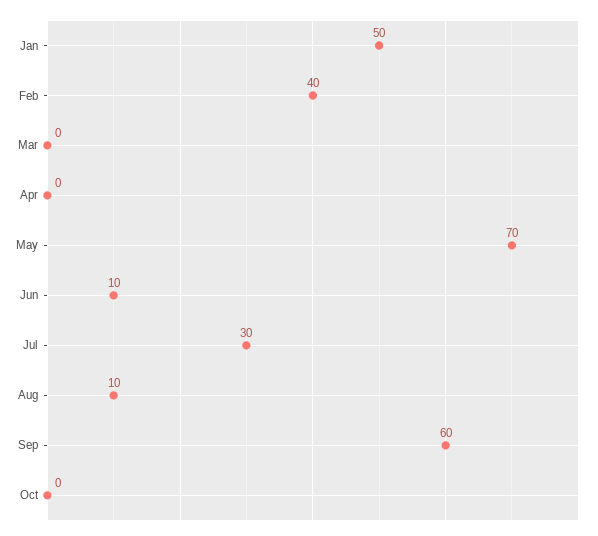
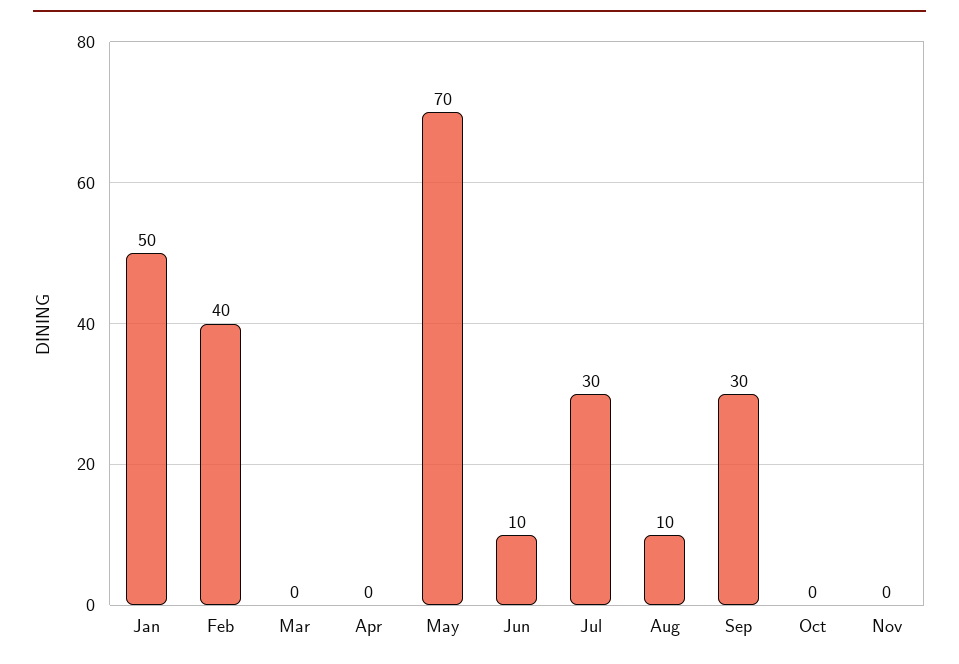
Sep: 60 -> 30
Nov: none -> 0

